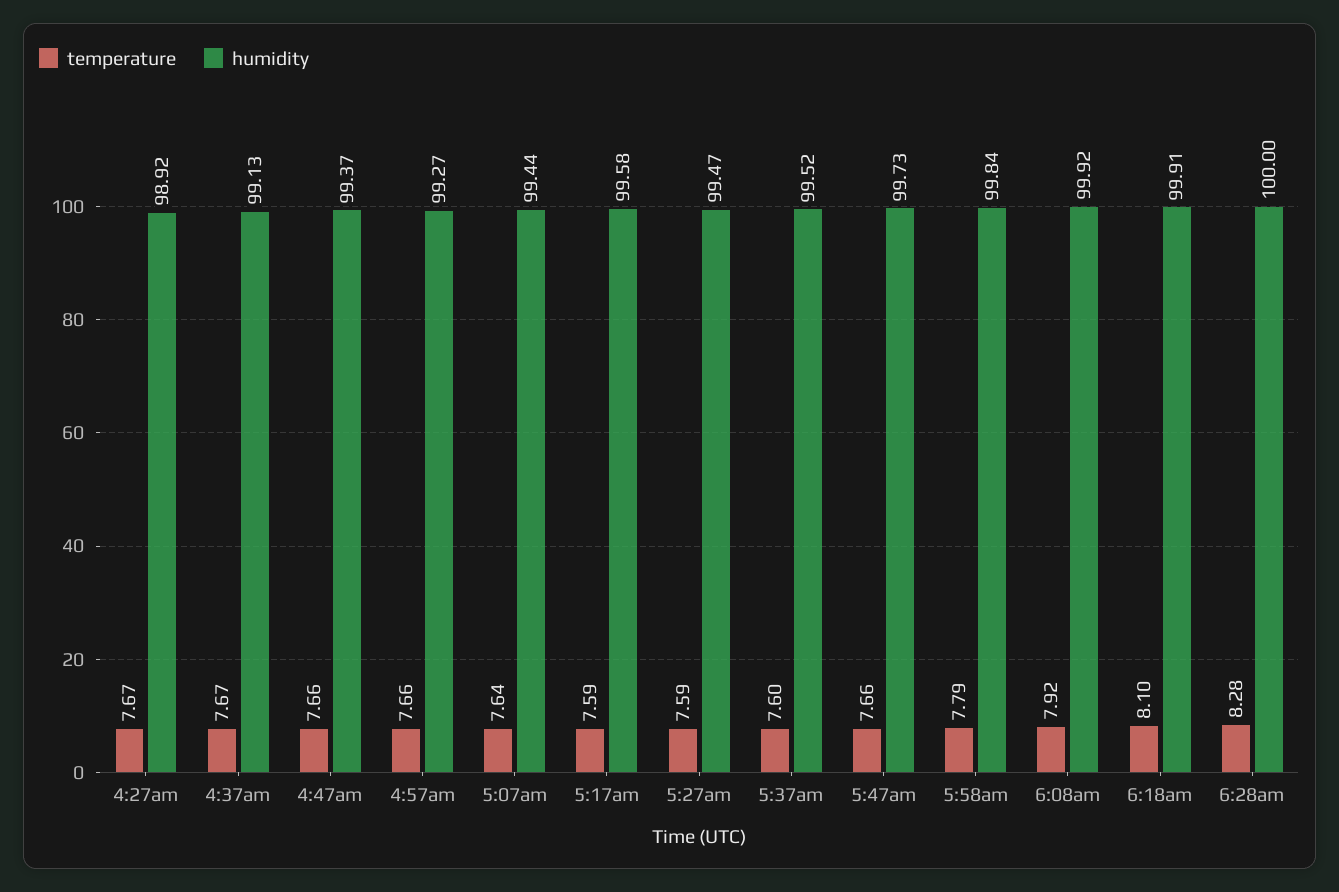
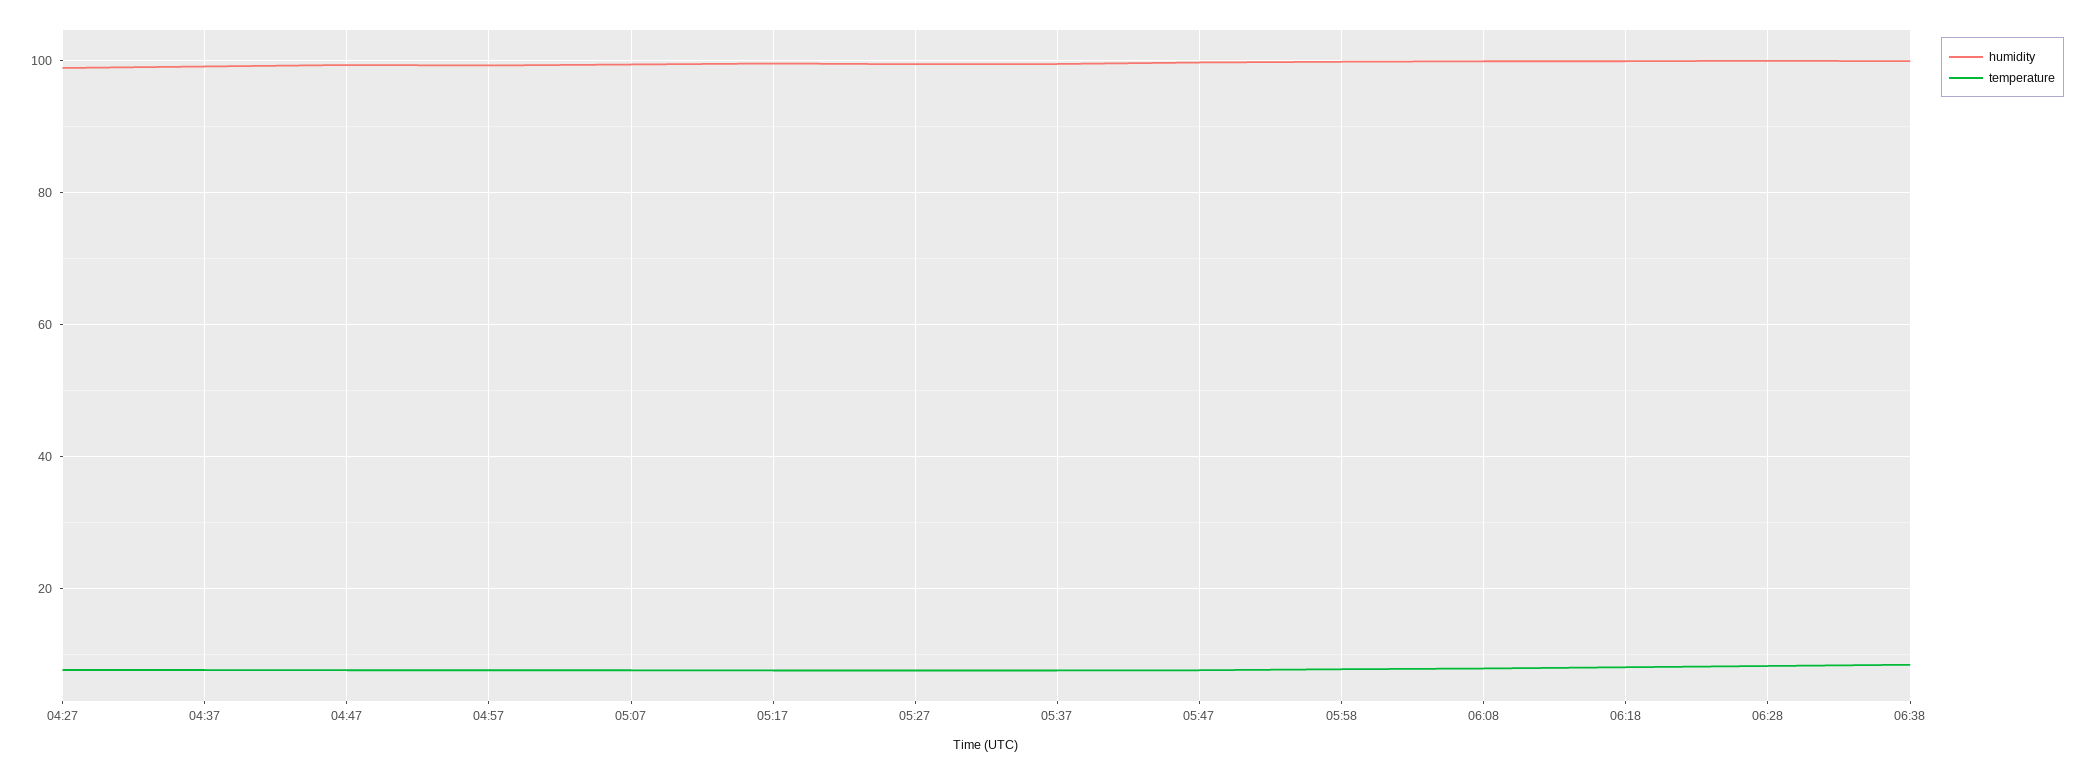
humidity, 06:38: none -> 100
temperature, 06:38: none -> 8

